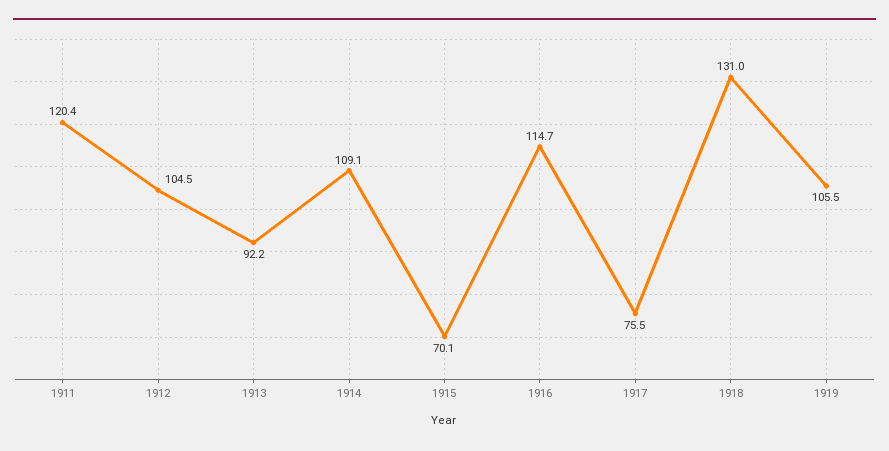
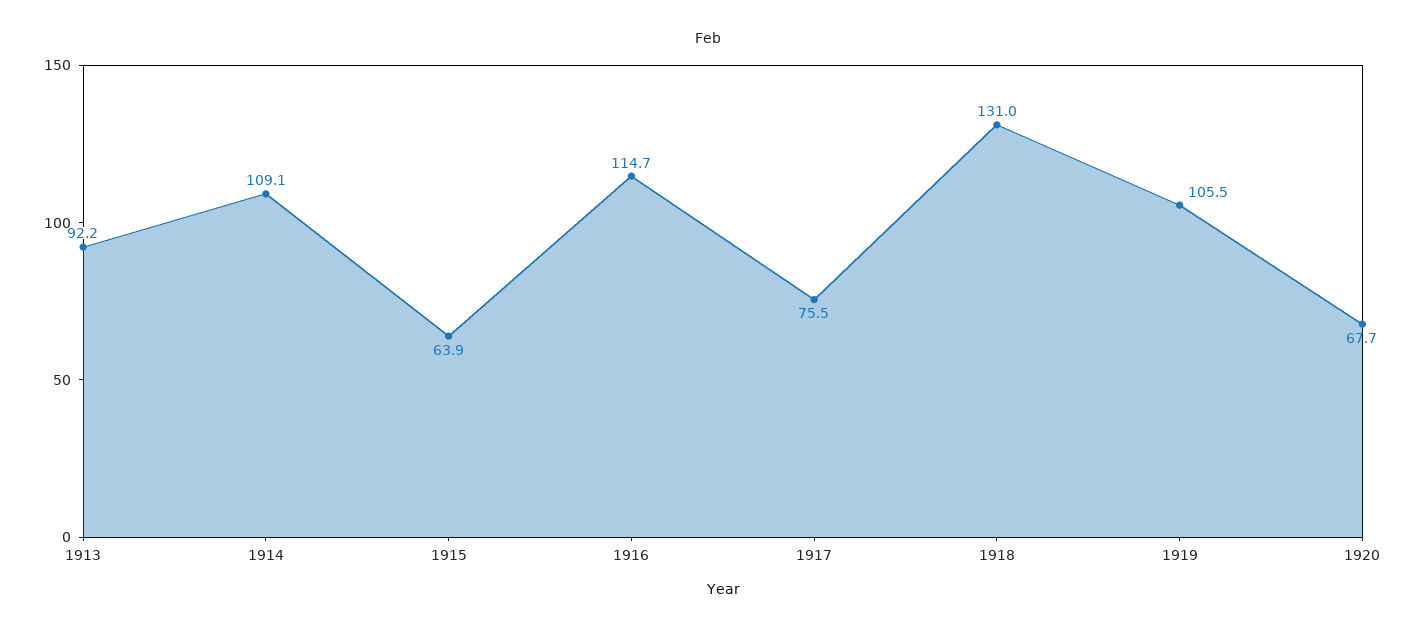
1911: 120.4 -> none
1912: 104.5 -> none
1915: 70.1 -> 63.9
1920: none -> 67.7

